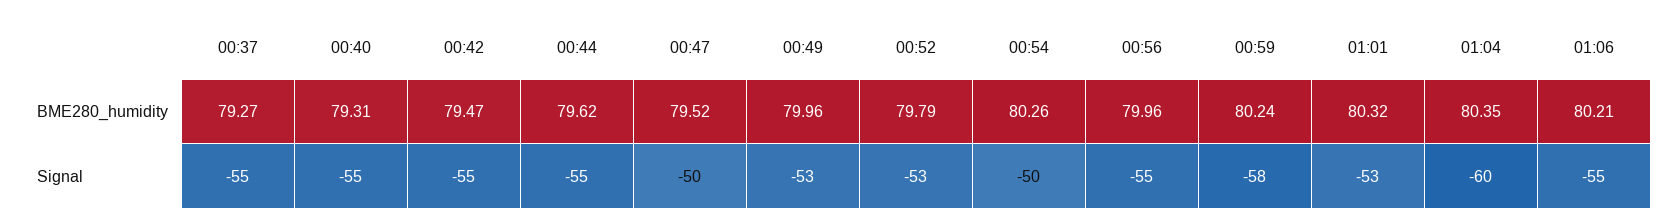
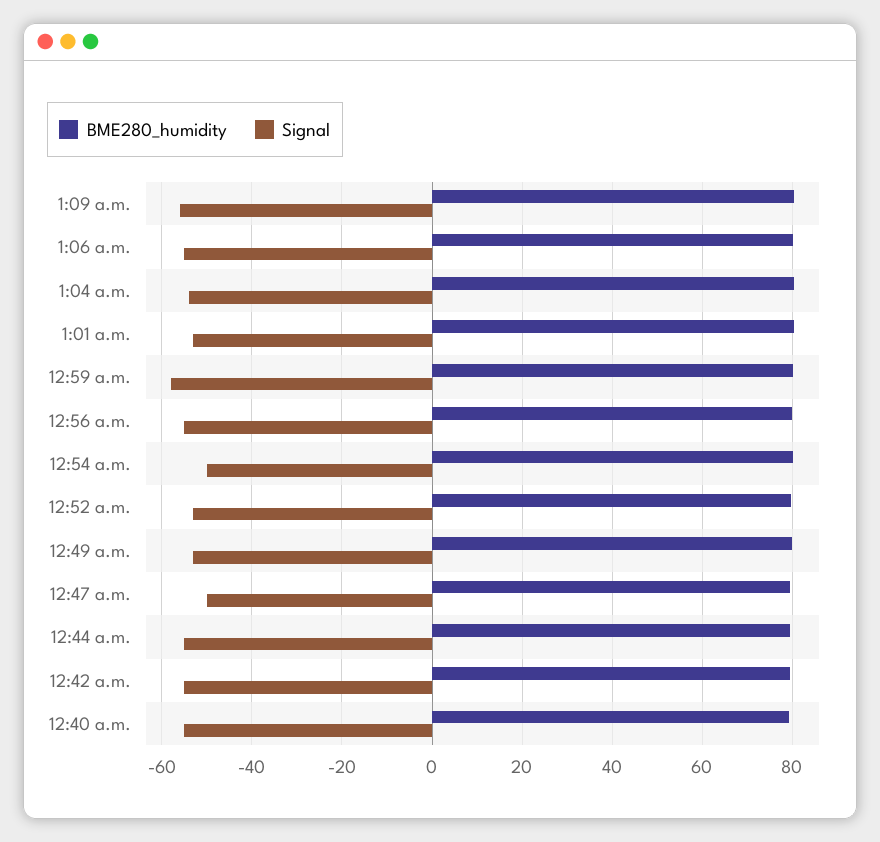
BME280_humidity, 00:37: 79.27 -> none
Signal, 00:37: -55 -> none
Signal, 01:04: -60 -> -54
BME280_humidity, 1:09 a.m.: none -> 80
Signal, 1:09 a.m.: none -> -56

